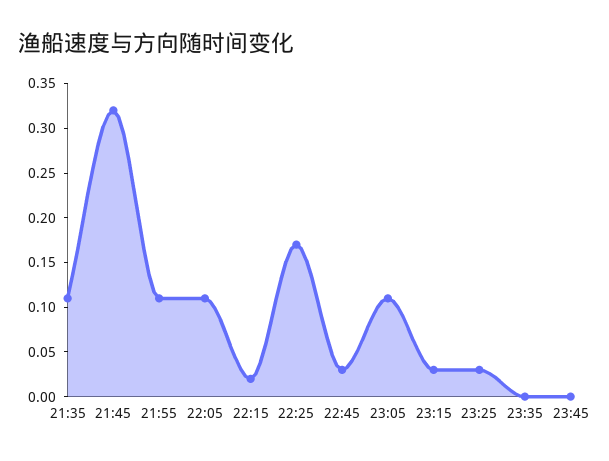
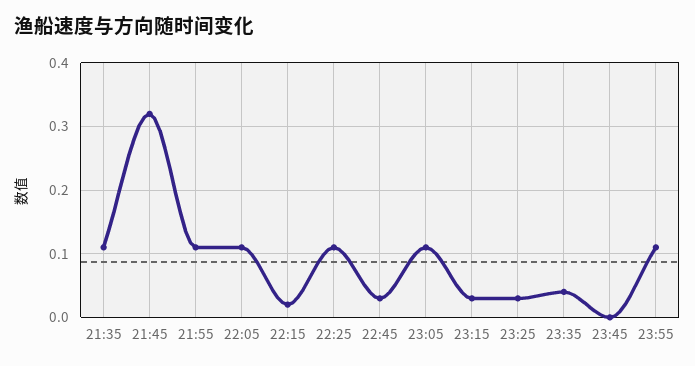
22:25: 0.17 -> 0.11
23:35: 0 -> 0.04
23:55: none -> 0.11

